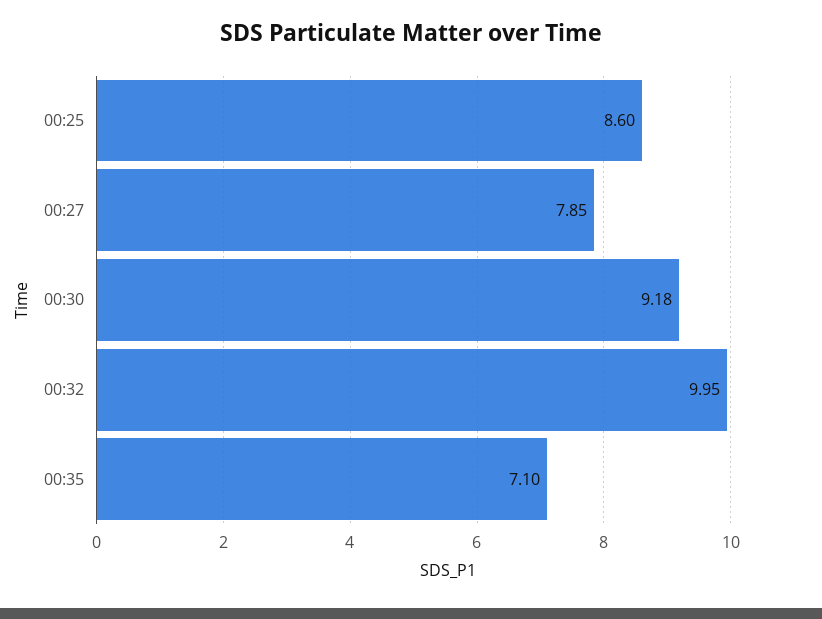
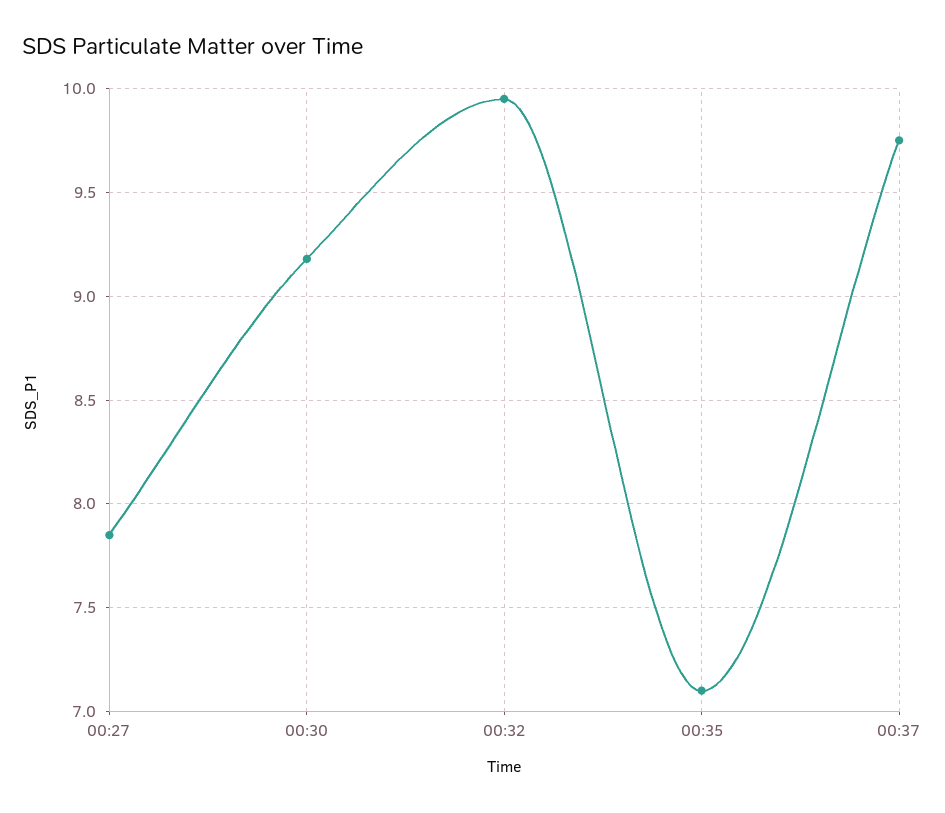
00:25: 8.6 -> none
00:37: none -> 9.75

